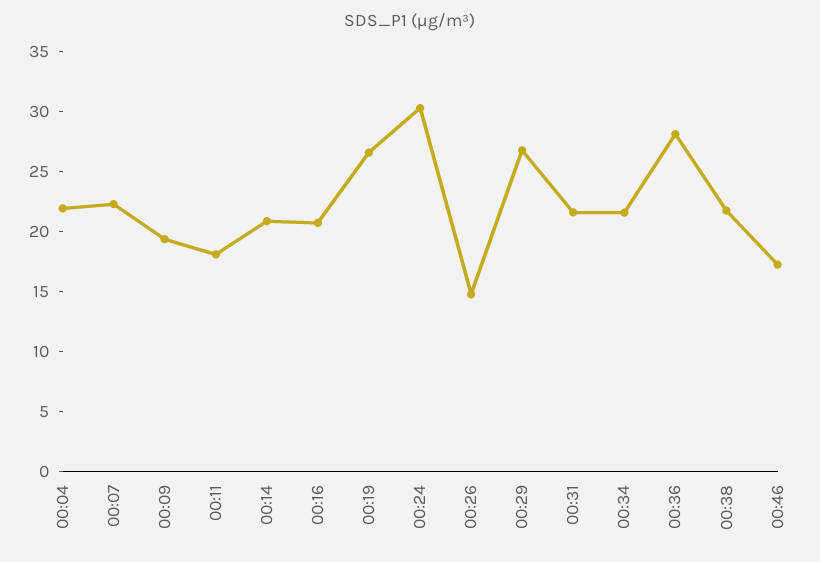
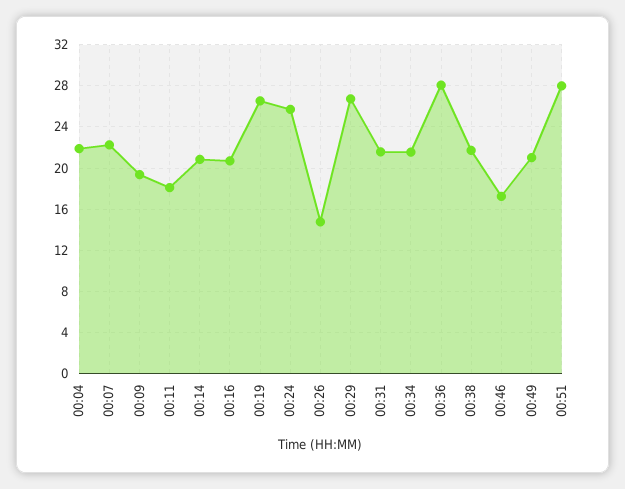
00:24: 30 -> 26
00:49: none -> 21
00:51: none -> 28

